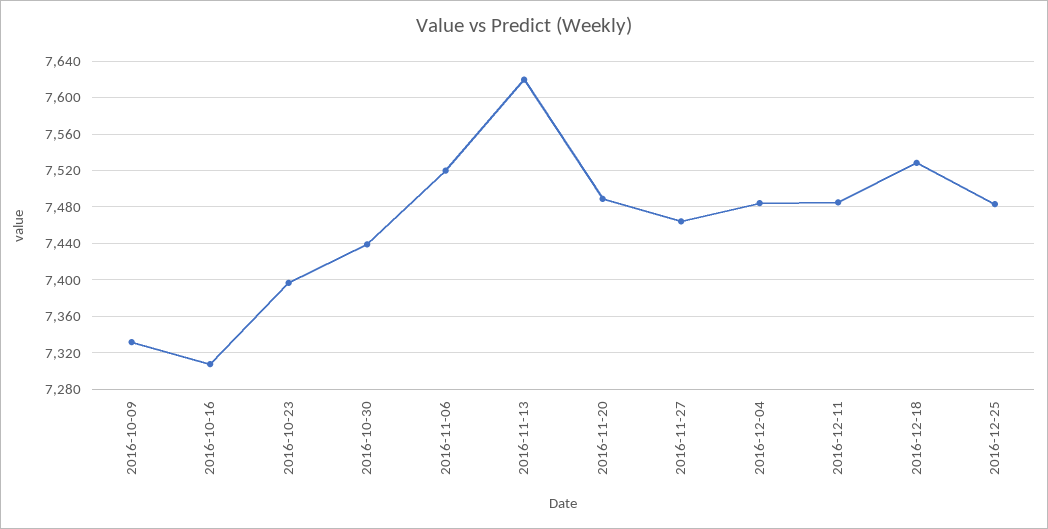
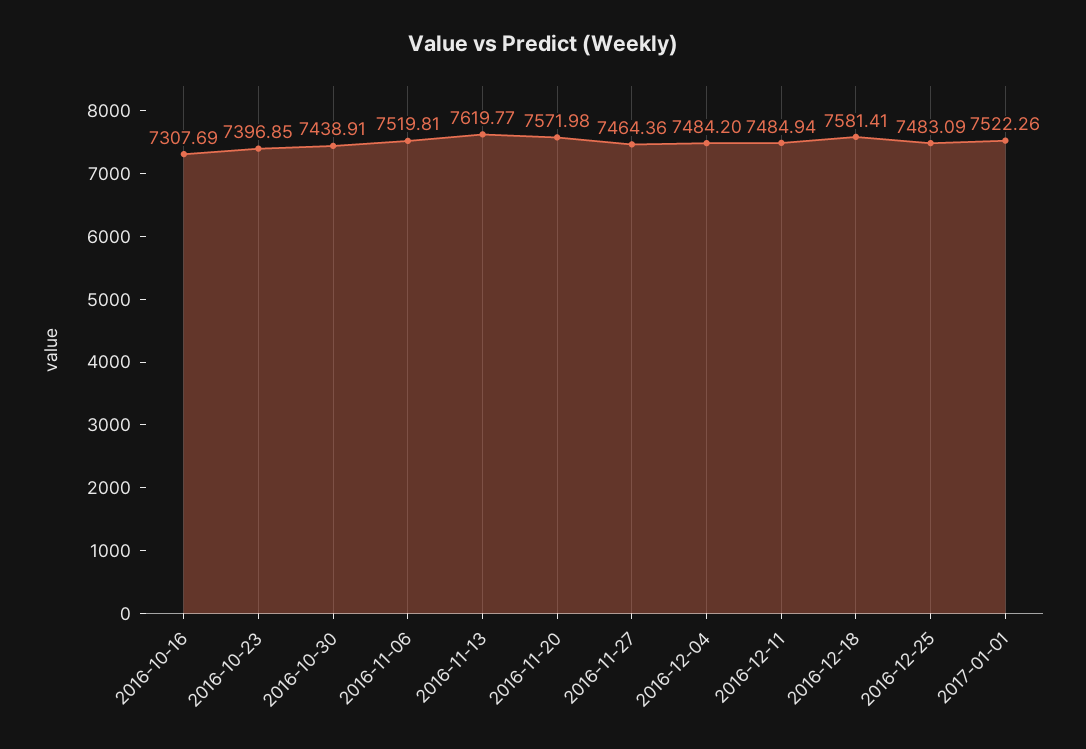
2016-10-09: 7330 -> none
2016-11-20: 7490 -> 7571.98
2016-12-18: 7530 -> 7581.41
2017-01-01: none -> 7522.26

